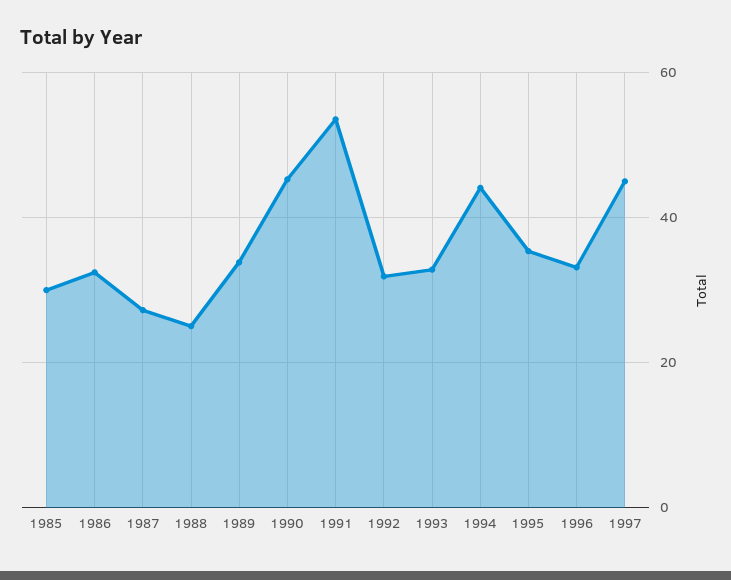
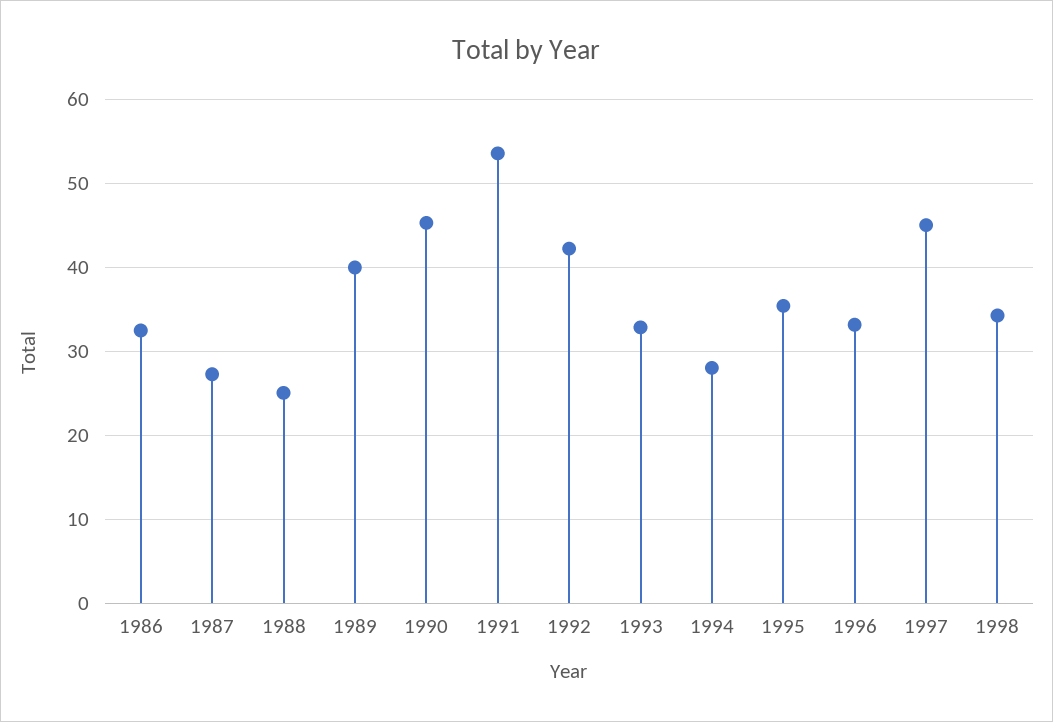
1985: 30 -> none
1989: 34 -> 40
1992: 32 -> 42
1994: 44 -> 28
1998: none -> 34

